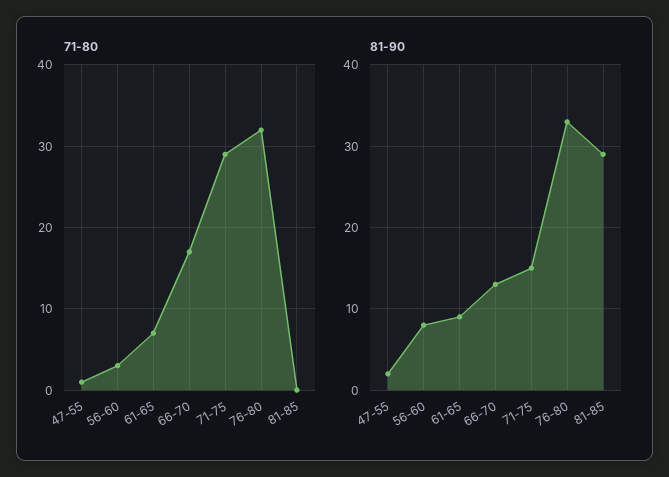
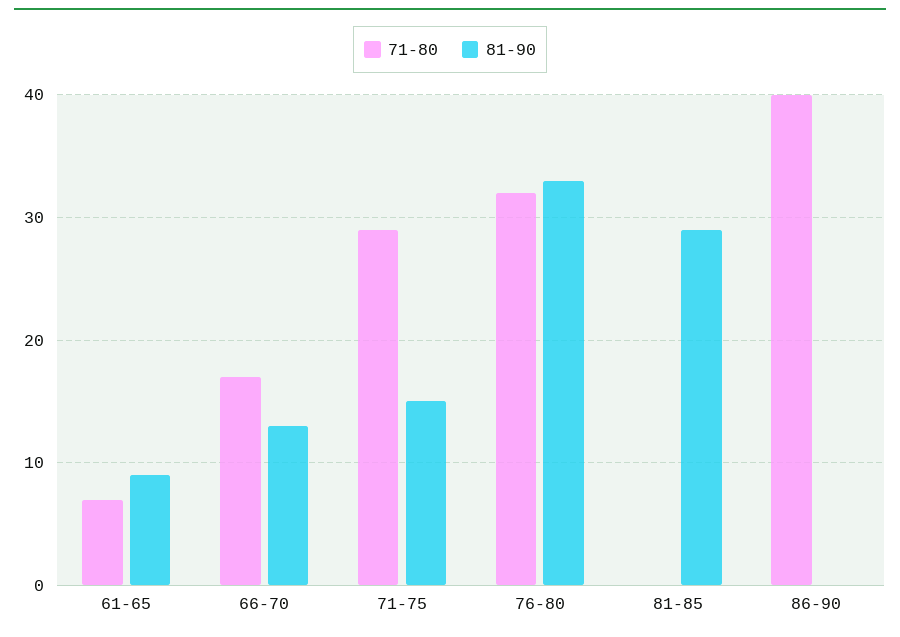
71-80, 47-55: 1 -> none
71-80, 56-60: 3 -> none
81-90, 47-55: 2 -> none
81-90, 56-60: 8 -> none
71-80, 86-90: none -> 40
81-90, 86-90: none -> 0

